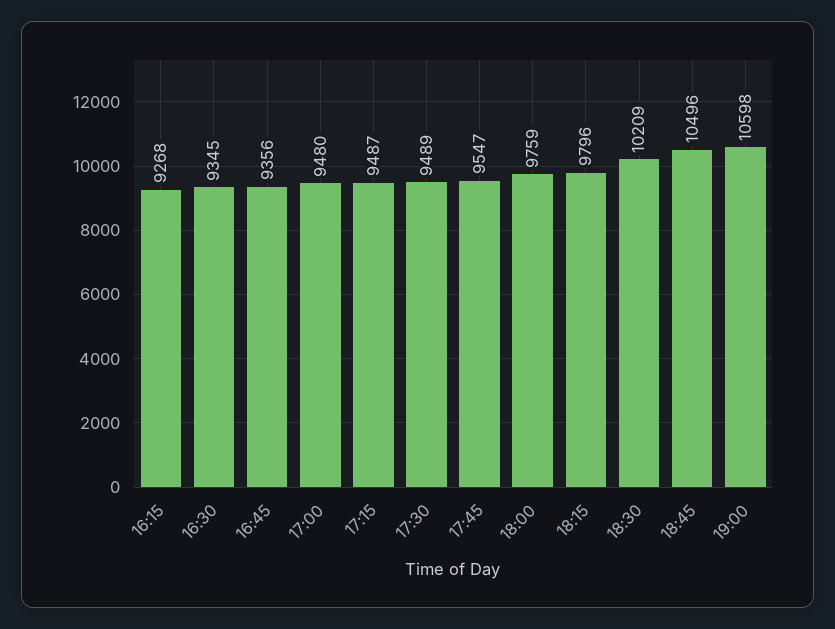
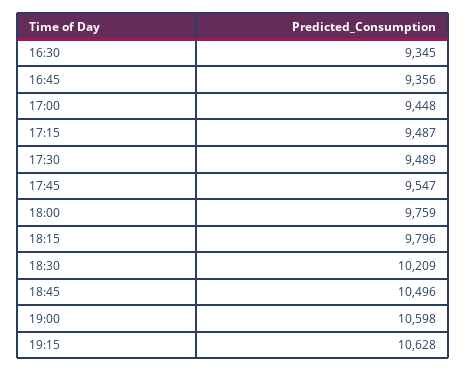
16:15: 9268 -> none
17:00: 9480 -> 9448
19:15: none -> 10628

